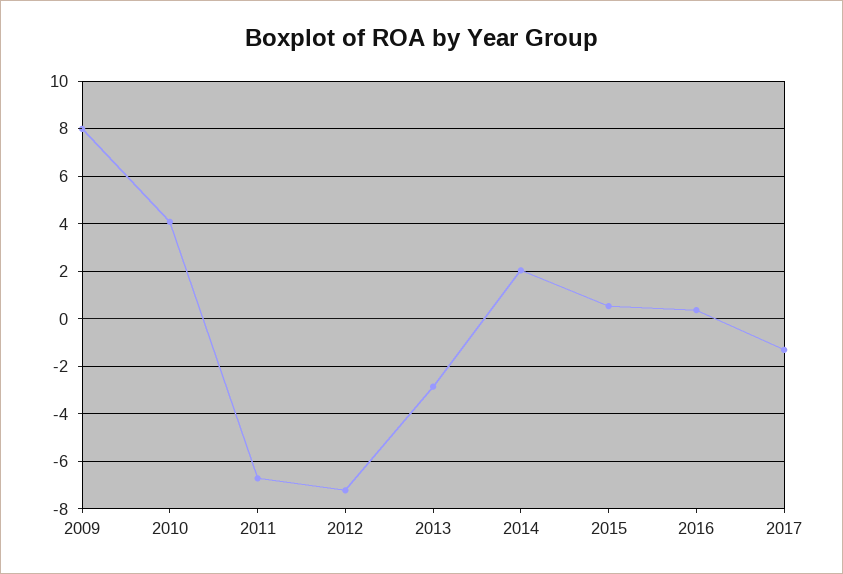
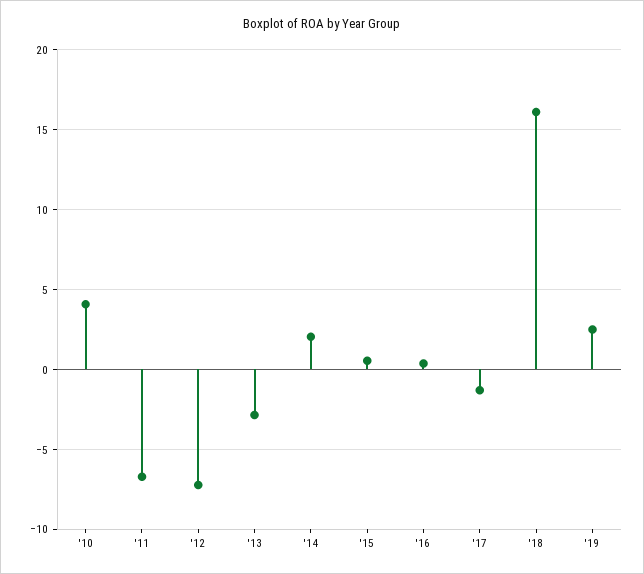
2009: 8 -> none
'18: none -> 16
'19: none -> 2.5

